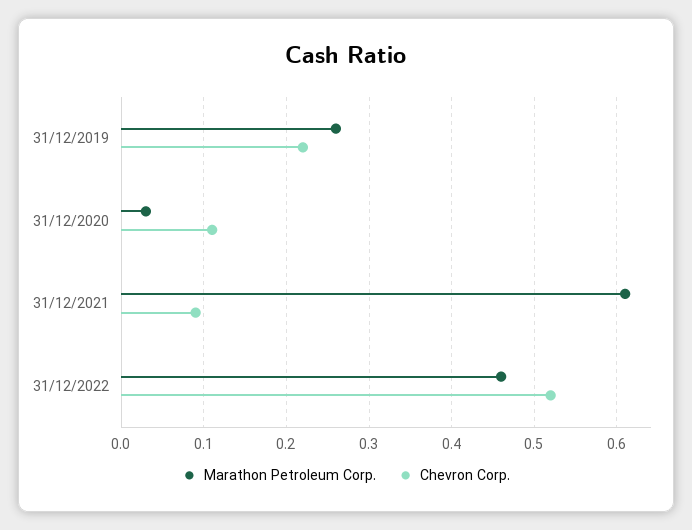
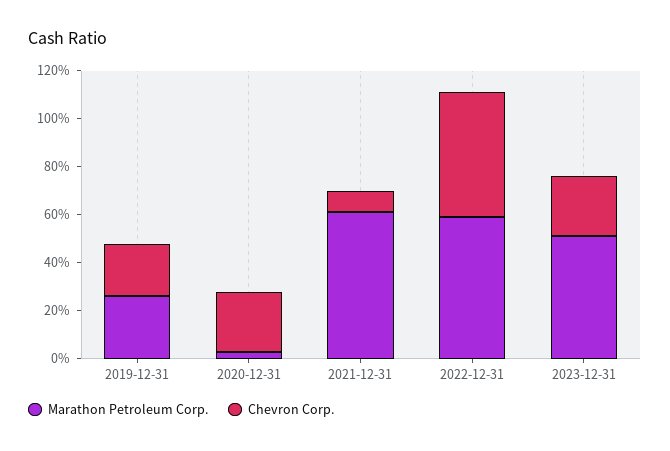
Chevron Corp., 31/12/2020: 0.11 -> 0.25
Marathon Petroleum Corp., 31/12/2022: 0.46 -> 0.6
Marathon Petroleum Corp., 2023-12-31: none -> 0.5
Chevron Corp., 2023-12-31: none -> 0.25

